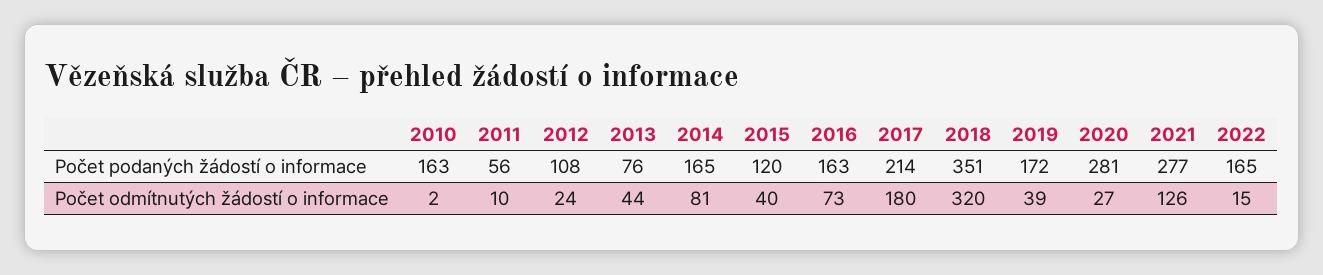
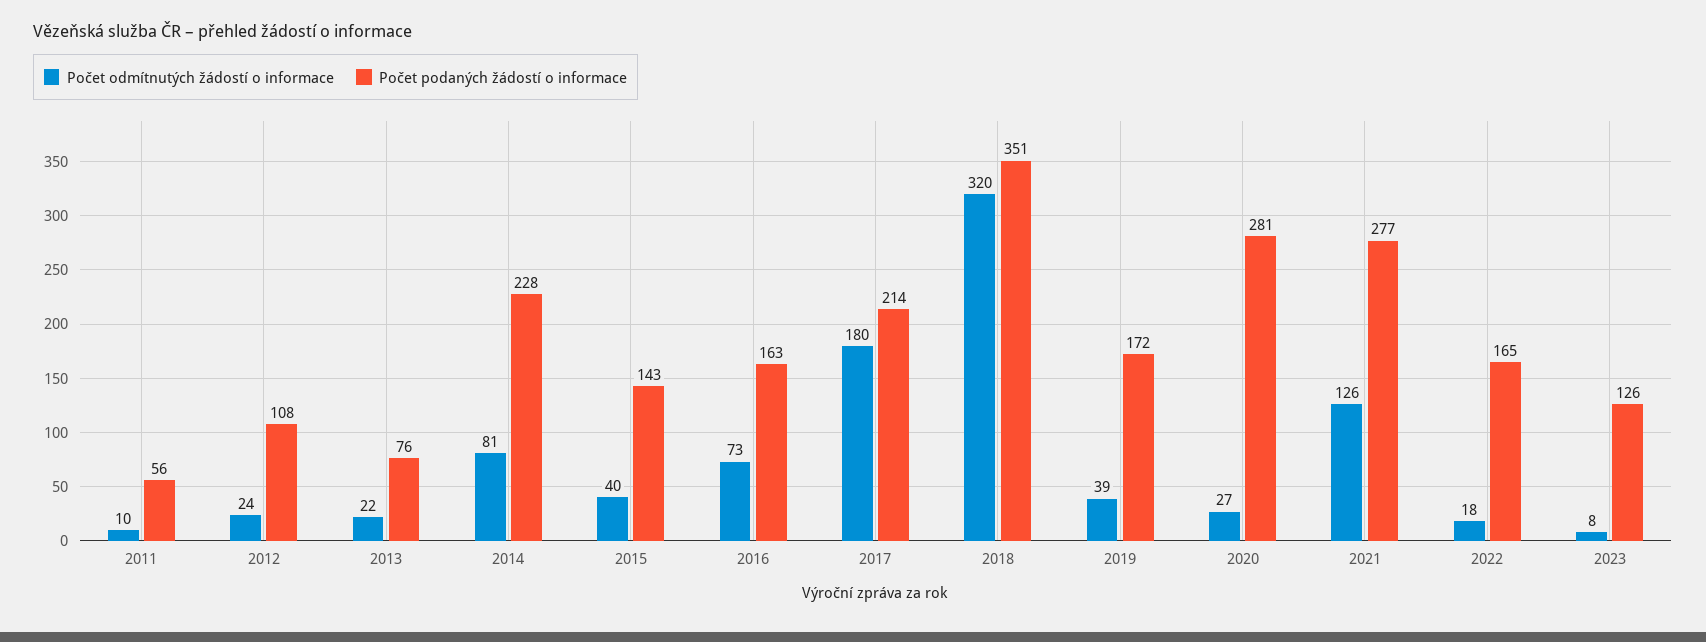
Počet podaných žádostí o informace, 2010: 163 -> none
Počet podaných žádostí o informace, 2014: 165 -> 228
Počet podaných žádostí o informace, 2015: 120 -> 143
Počet odmítnutých žádostí o informace, 2010: 2 -> none
Počet odmítnutých žádostí o informace, 2013: 44 -> 22
Počet odmítnutých žádostí o informace, 2022: 15 -> 18
Počet odmítnutých žádostí o informace, 2023: none -> 8
Počet podaných žádostí o informace, 2023: none -> 126

